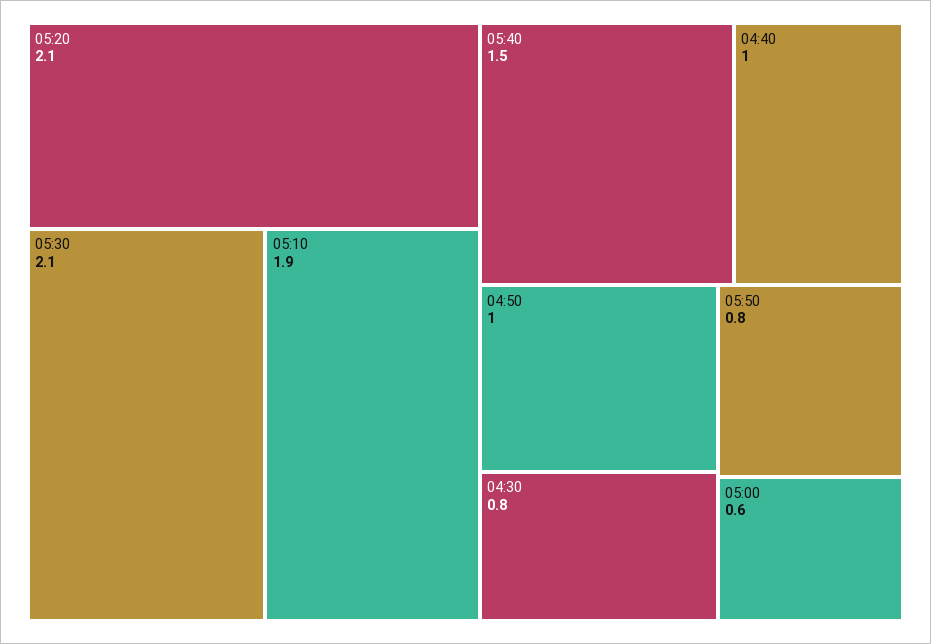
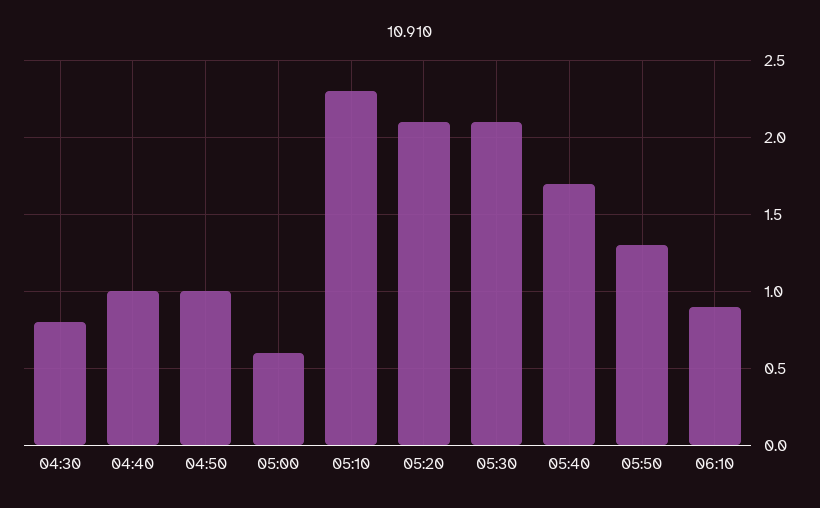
05:10: 1.9 -> 2.3
05:40: 1.5 -> 1.7
05:50: 0.8 -> 1.3
06:10: none -> 0.9

